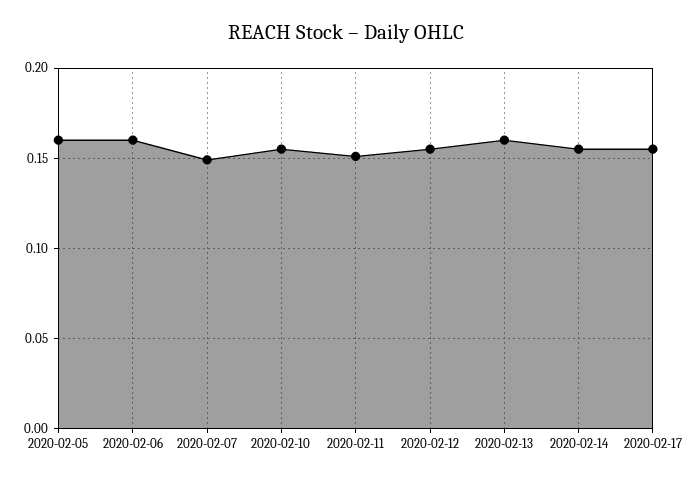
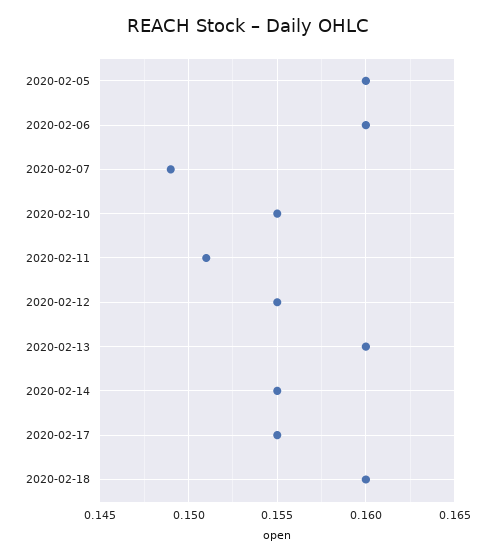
2020-02-18: none -> 0.16

